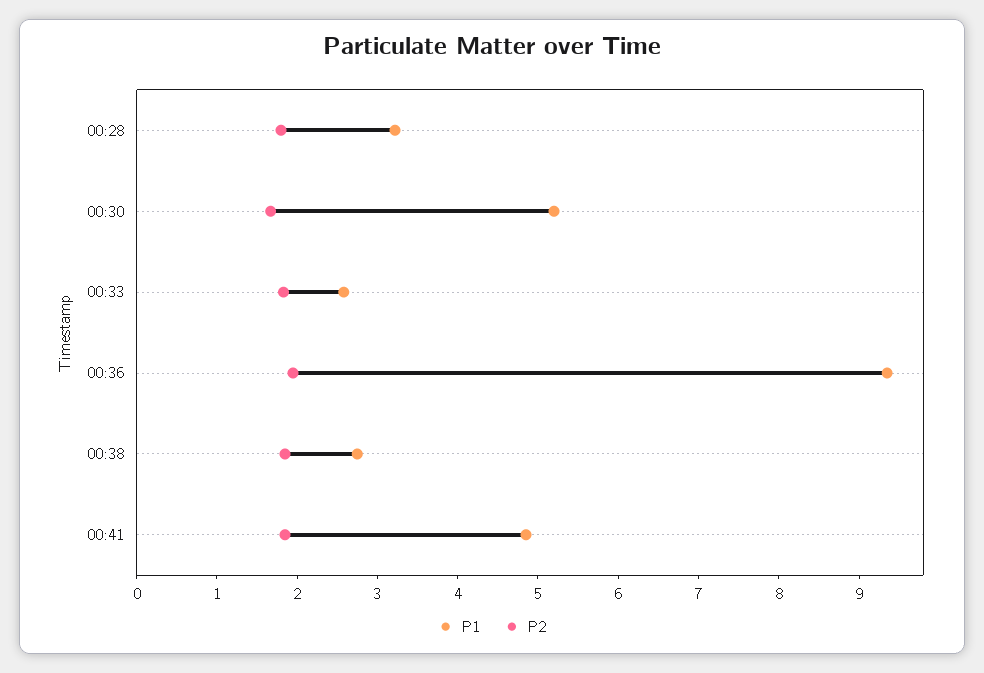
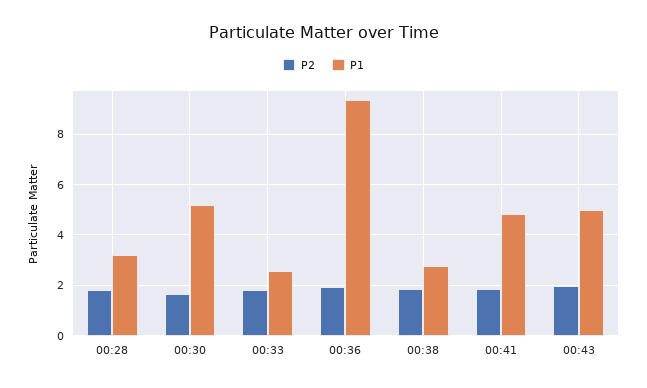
P2, 00:43: none -> 2
P1, 00:43: none -> 5

